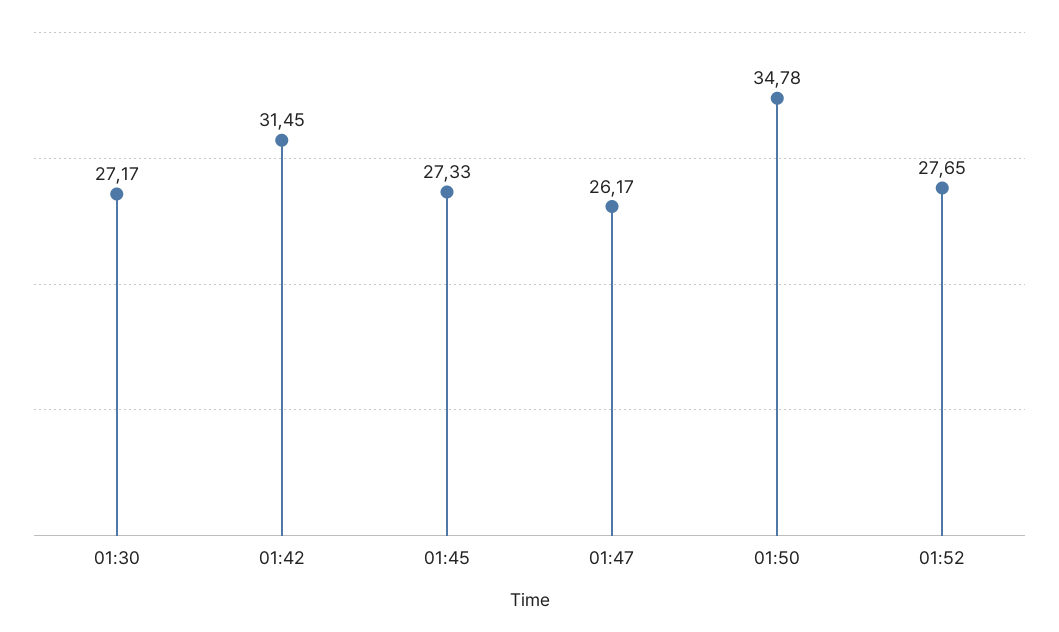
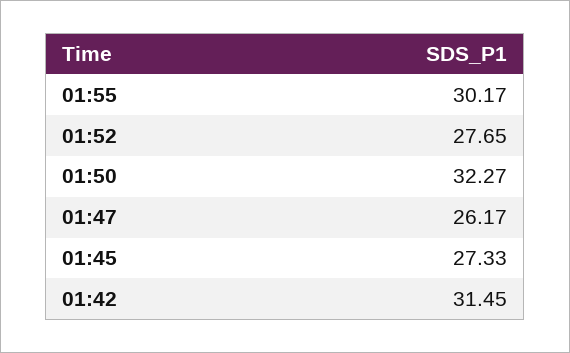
01:30: 27.17 -> none
01:50: 34.78 -> 32.27
01:55: none -> 30.17

